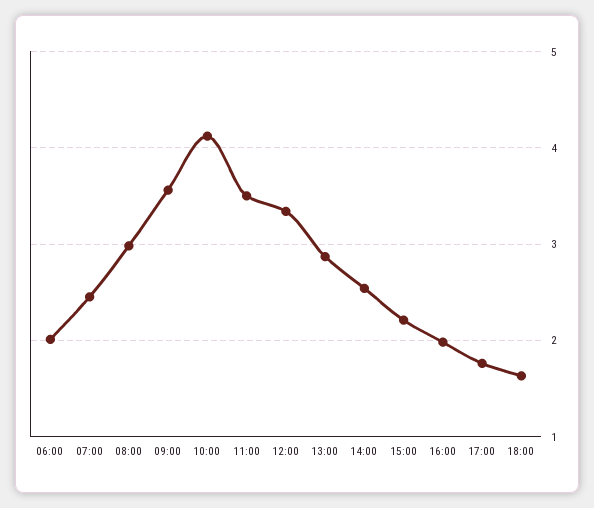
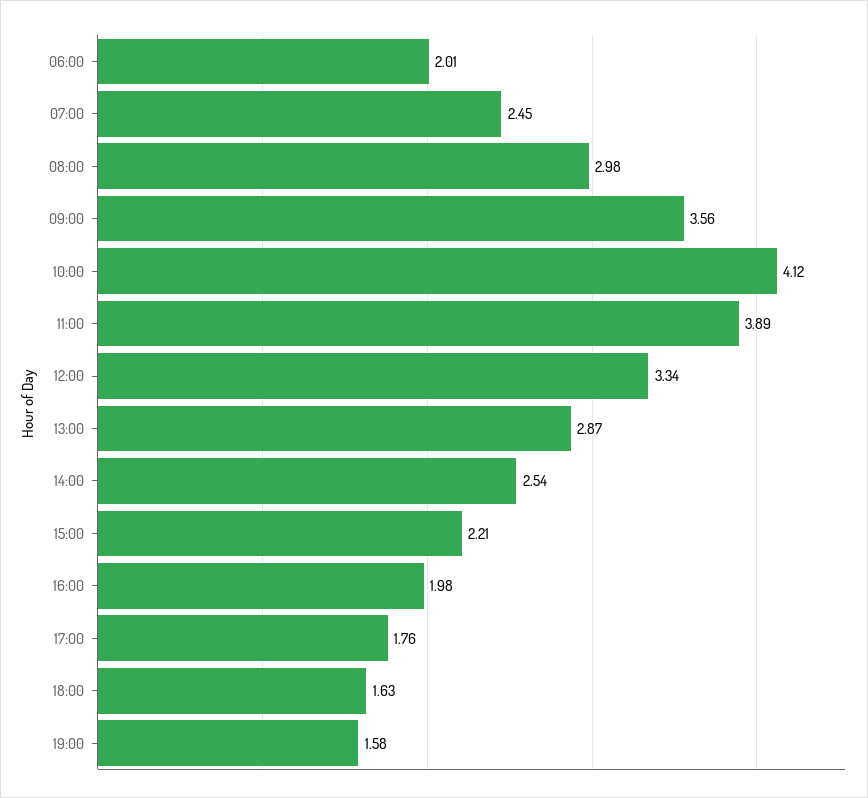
11:00: 3.5 -> 3.89
19:00: none -> 1.58

